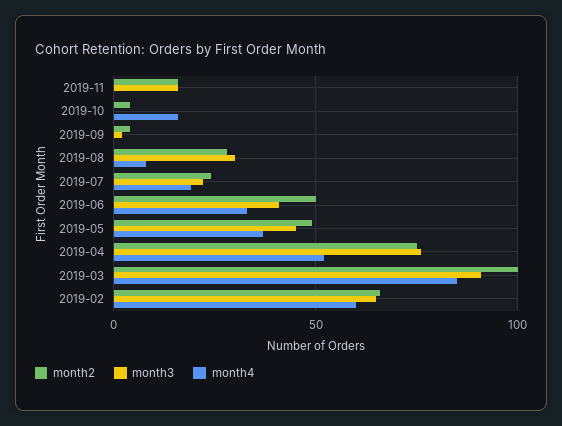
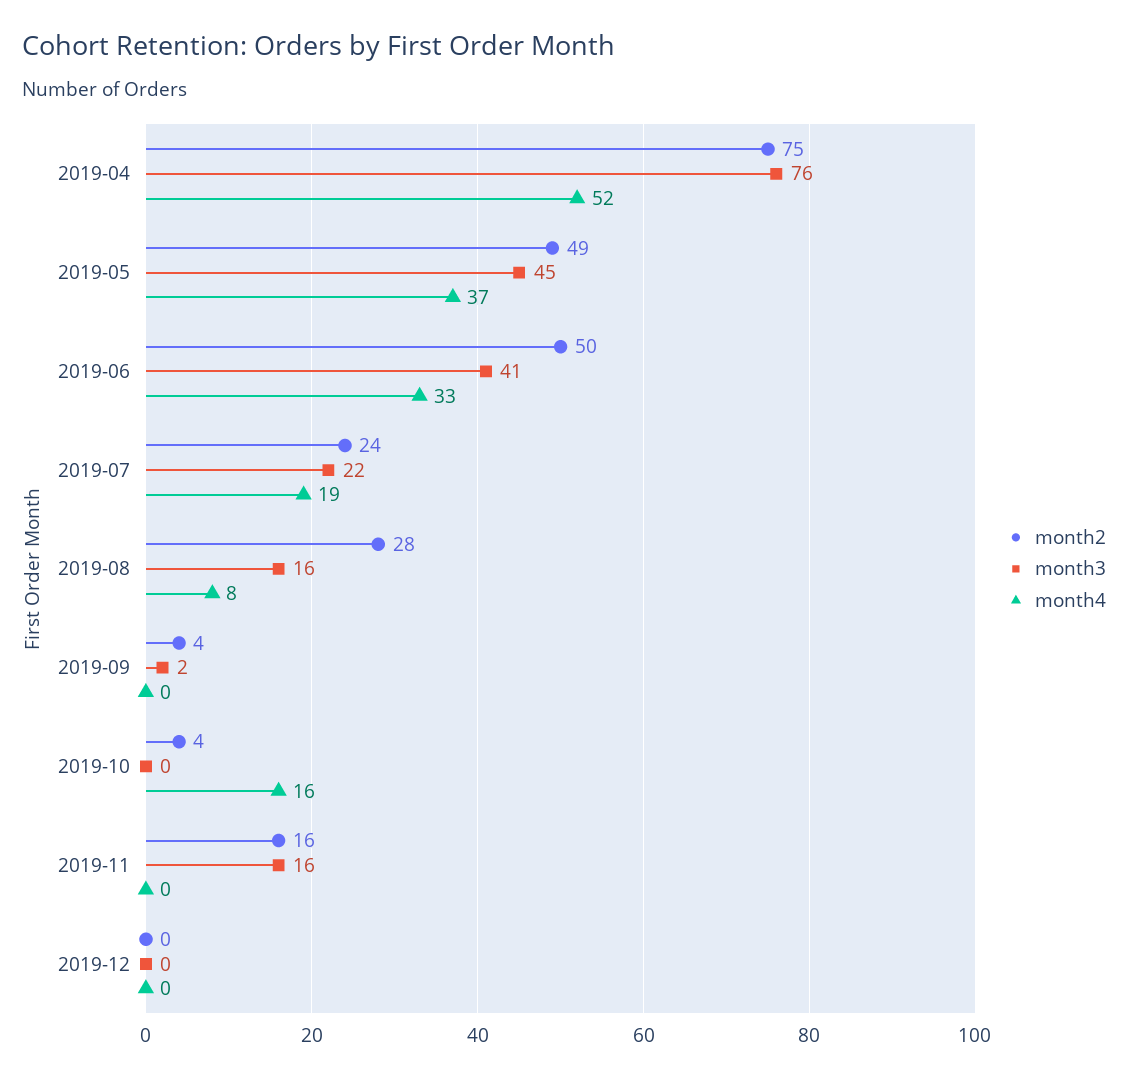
month3, 2019-08: 30 -> 16
month2, 2019-03: 100 -> none
month3, 2019-03: 90 -> none
month4, 2019-03: 85 -> none
month2, 2019-02: 65 -> none
month3, 2019-02: 65 -> none
month4, 2019-02: 60 -> none
month2, 2019-12: none -> 0
month3, 2019-12: none -> 0
month4, 2019-12: none -> 0

